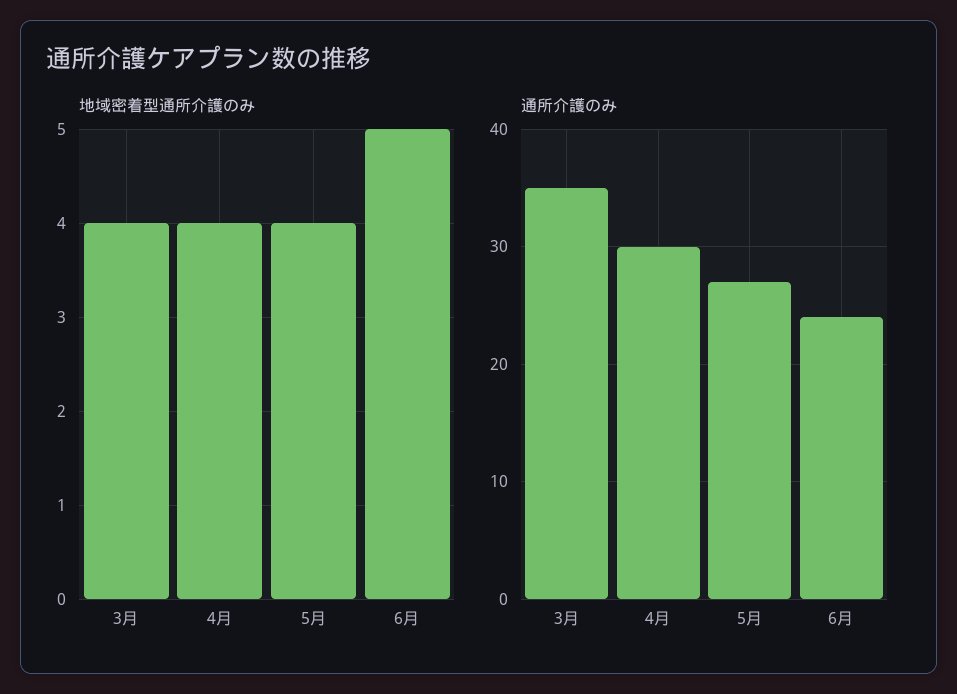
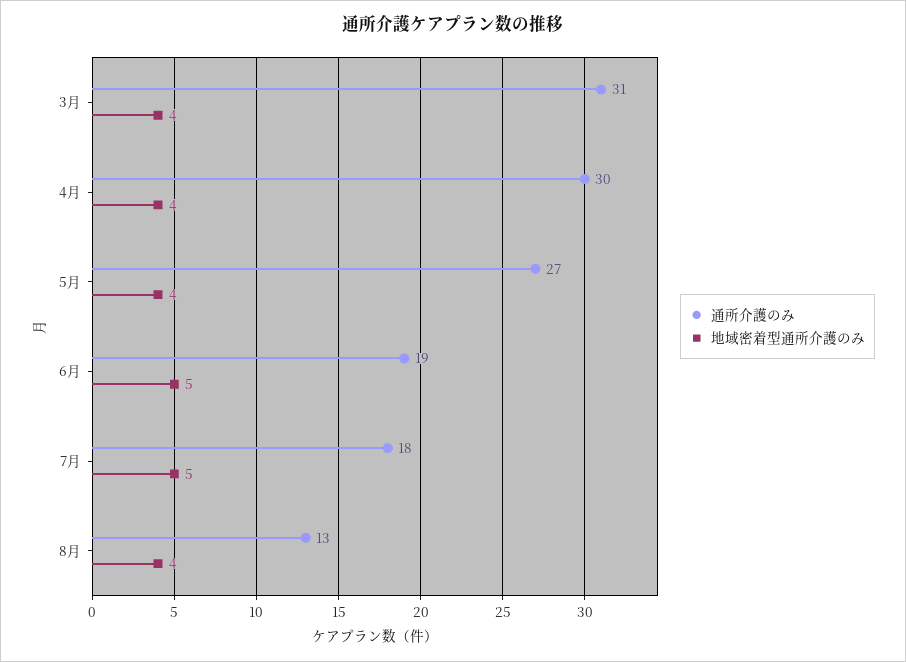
通所介護のみ, 3月: 35 -> 31
通所介護のみ, 6月: 24 -> 19
通所介護のみ, 7月: none -> 18
地域密着型通所介護のみ, 7月: none -> 5
通所介護のみ, 8月: none -> 13
地域密着型通所介護のみ, 8月: none -> 4

